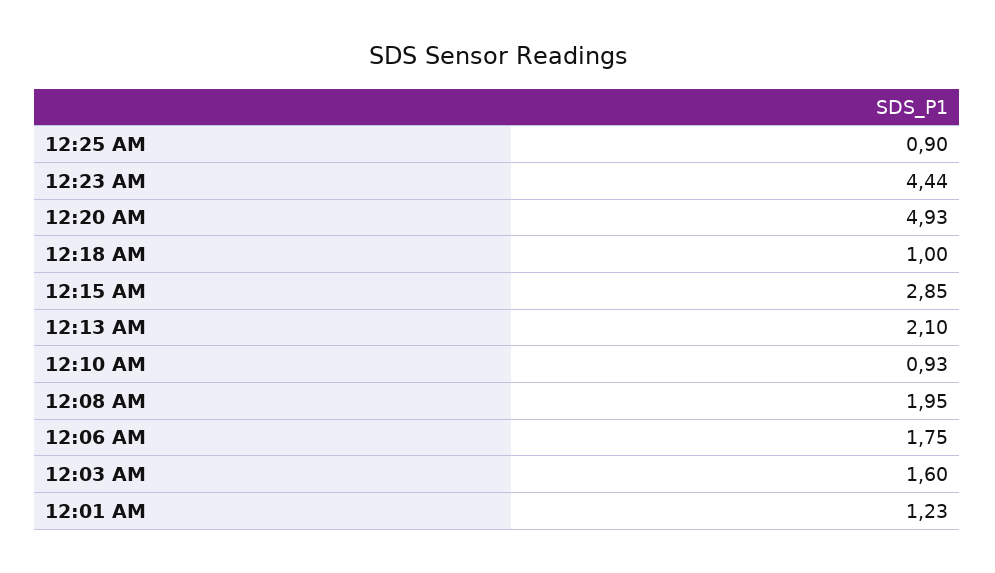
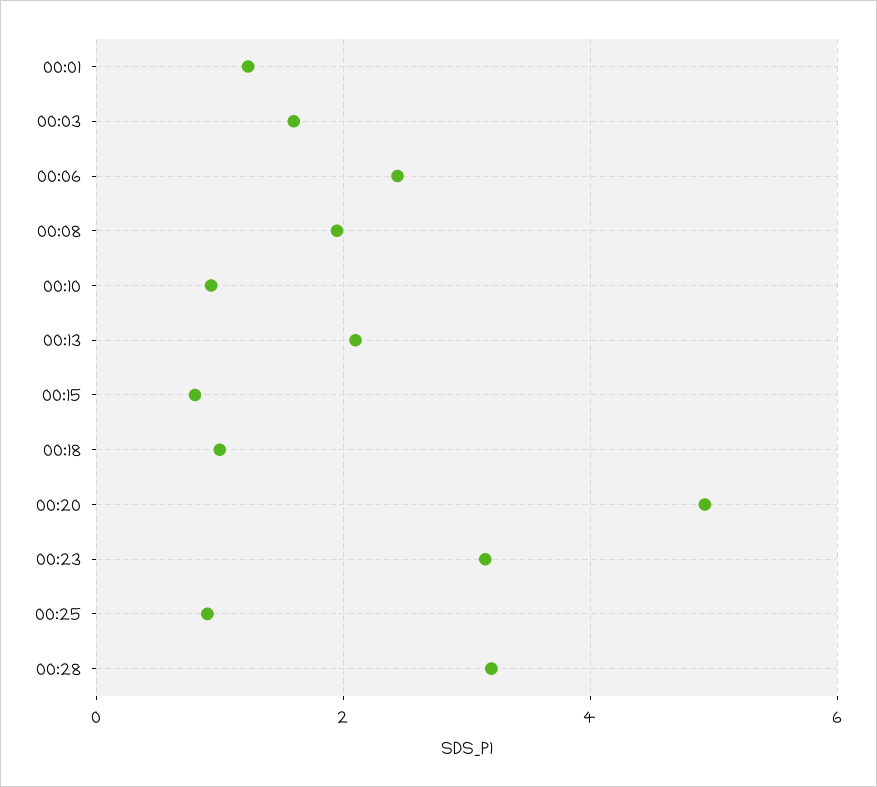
12:23 AM: 4.44 -> 3.2
12:15 AM: 2.85 -> 0.8
12:06 AM: 1.75 -> 2.4
00:28: none -> 3.2

